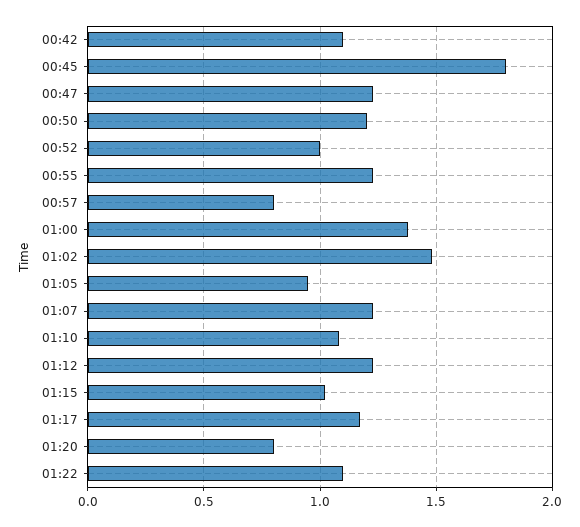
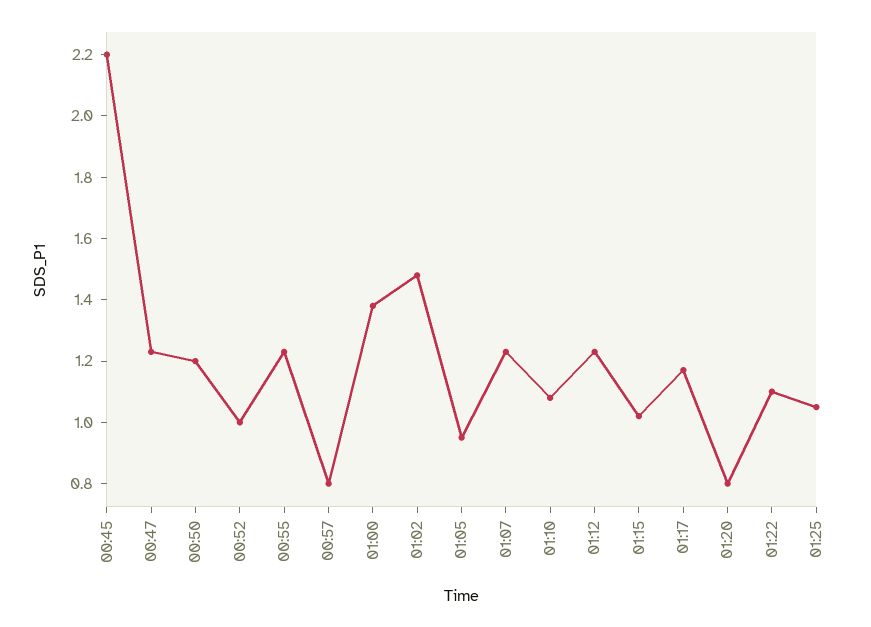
00:42: 1.1 -> none
00:45: 1.8 -> 2.2
01:25: none -> 1.05

